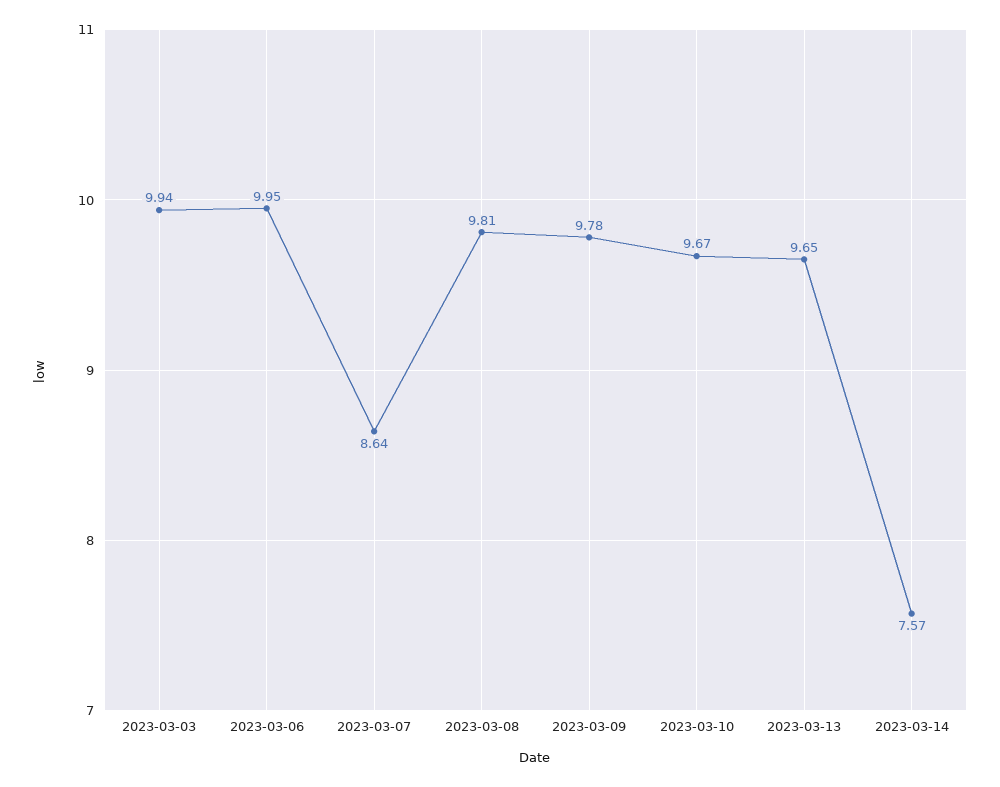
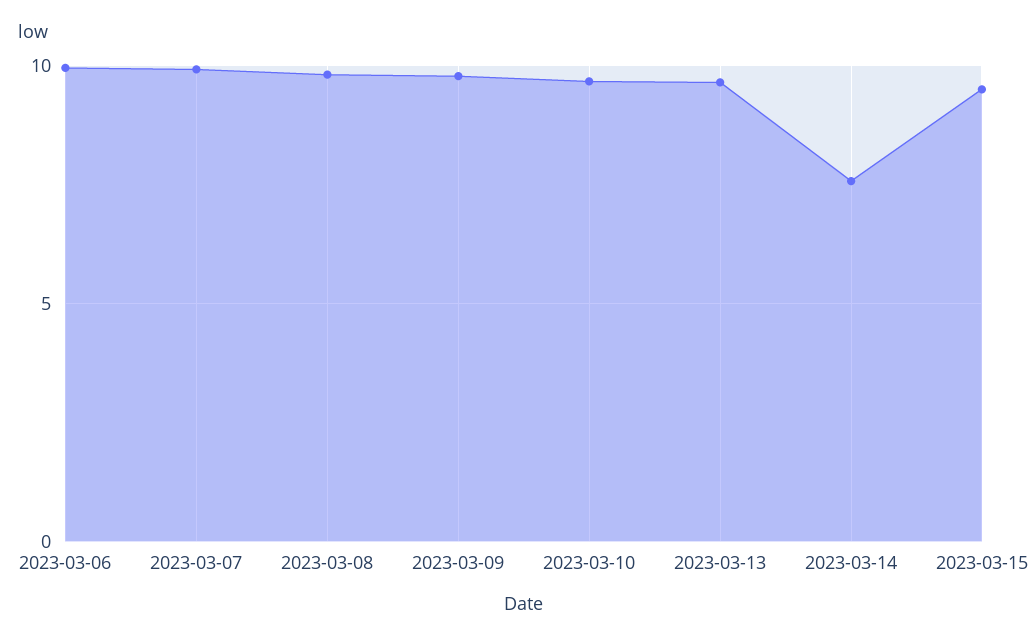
2023-03-03: 9.94 -> none
2023-03-07: 8.64 -> 10
2023-03-15: none -> 9.5

